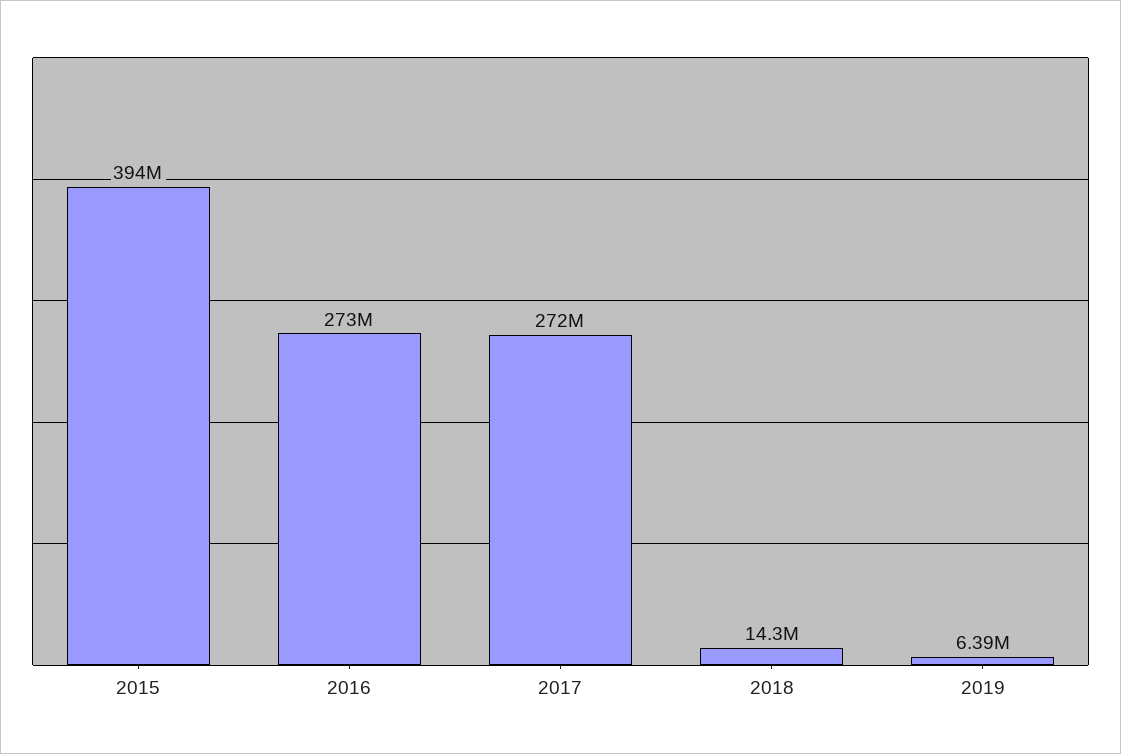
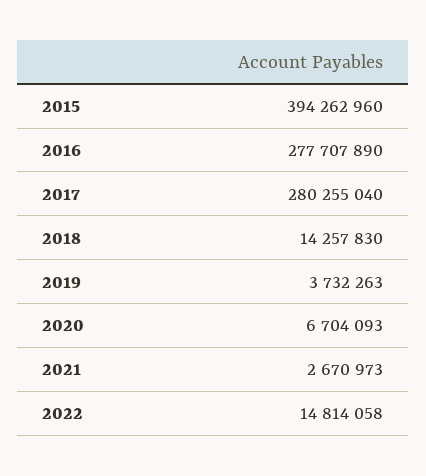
2016: 273000000 -> 277707890
2017: 272000000 -> 280255040
2019: 6390000 -> 3732263
2020: none -> 6704093
2021: none -> 2670973
2022: none -> 14814058

